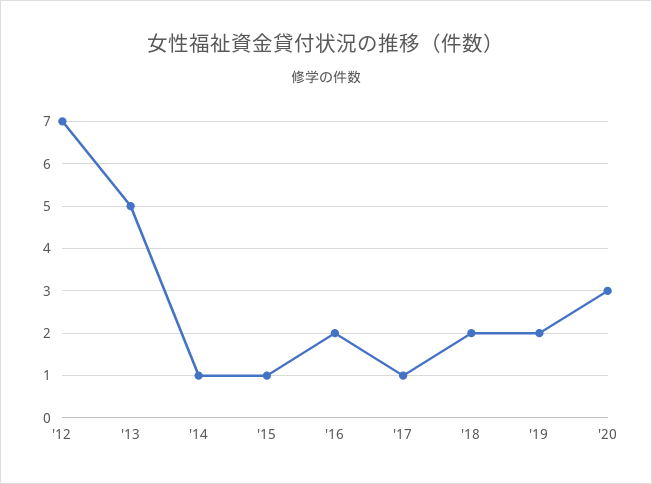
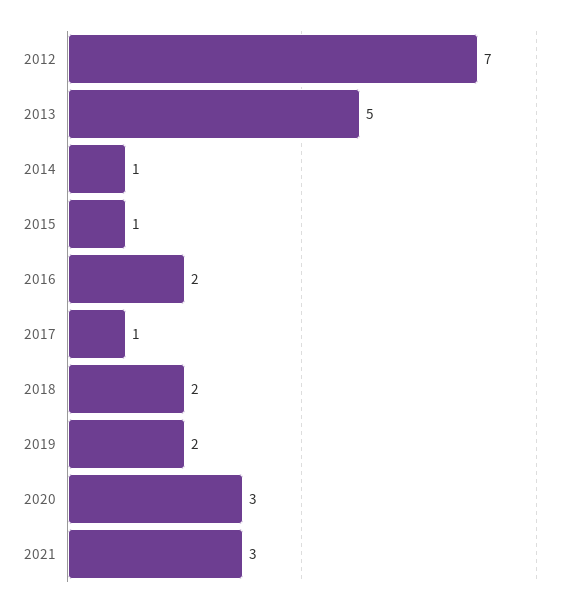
2021: none -> 3

